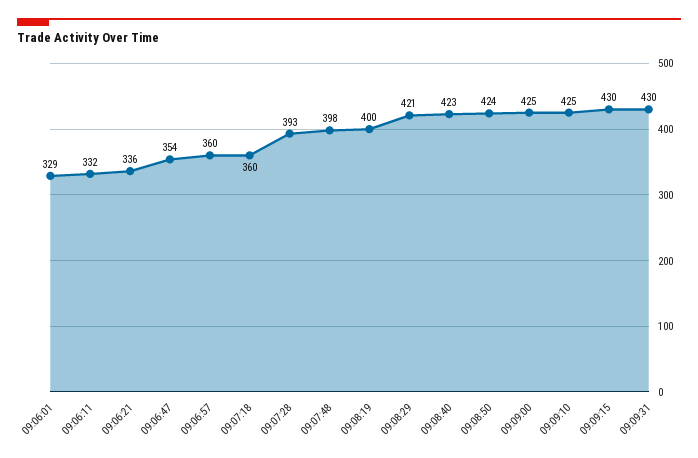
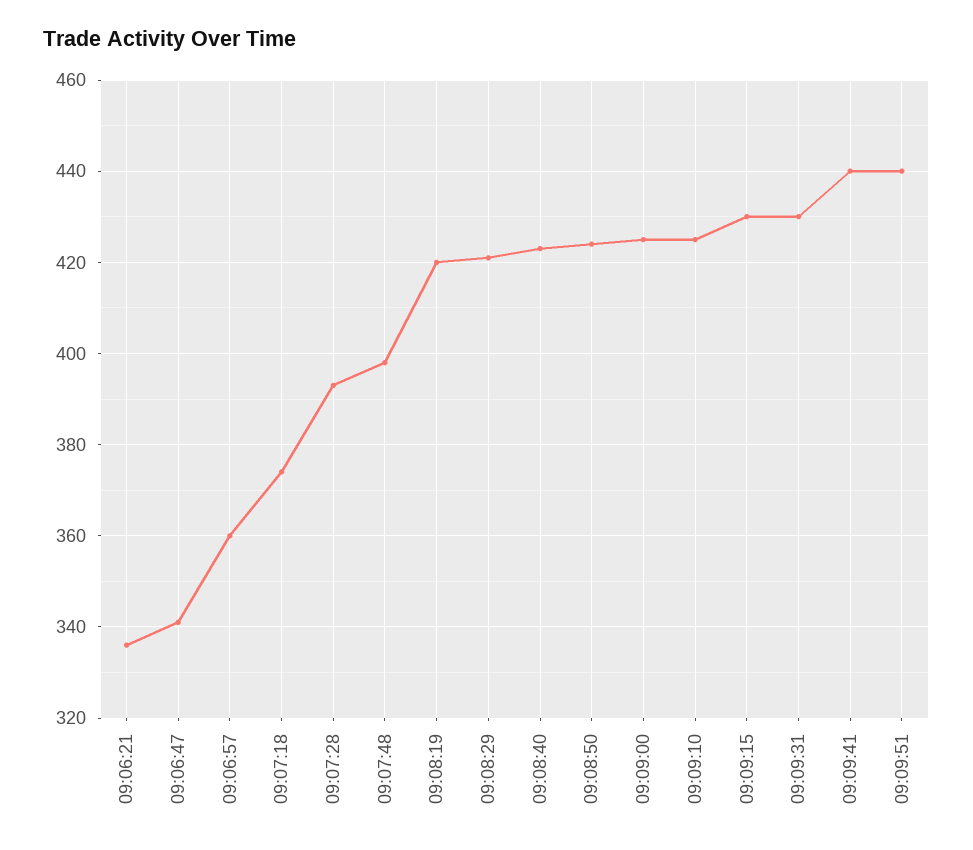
09:06:01: 329 -> none
09:06:11: 332 -> none
09:06:47: 354 -> 340
09:07:18: 360 -> 375
09:08:19: 400 -> 420
09:09:41: none -> 440
09:09:51: none -> 440

